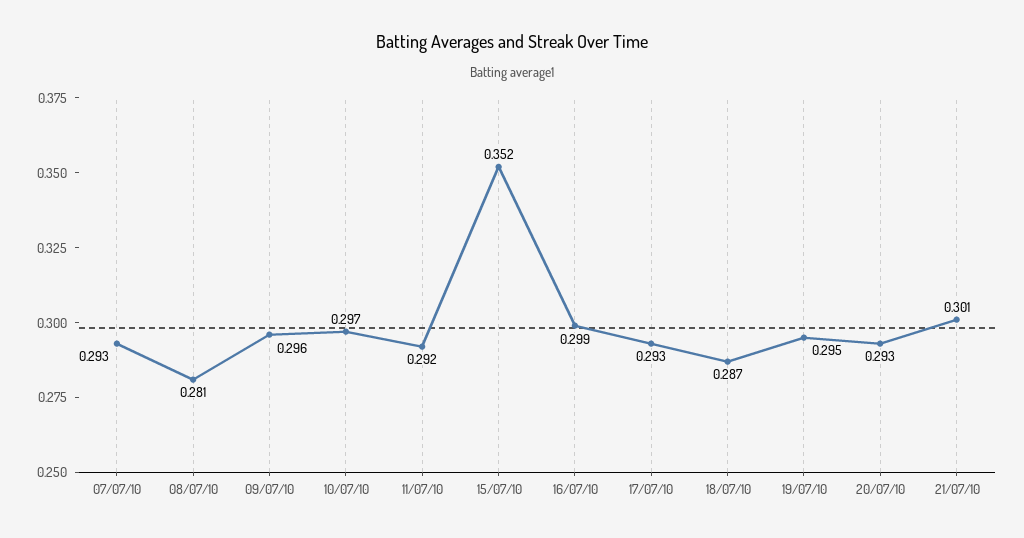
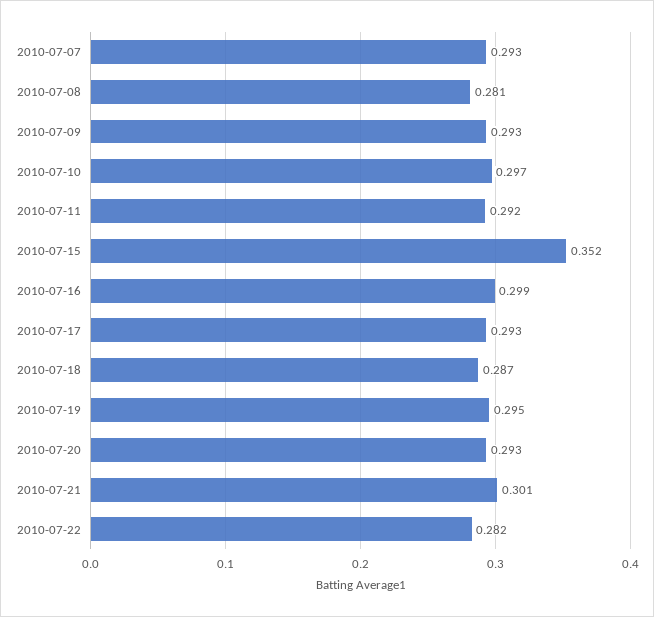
09/07/10: 0.296 -> 0.293
2010-07-22: none -> 0.282

